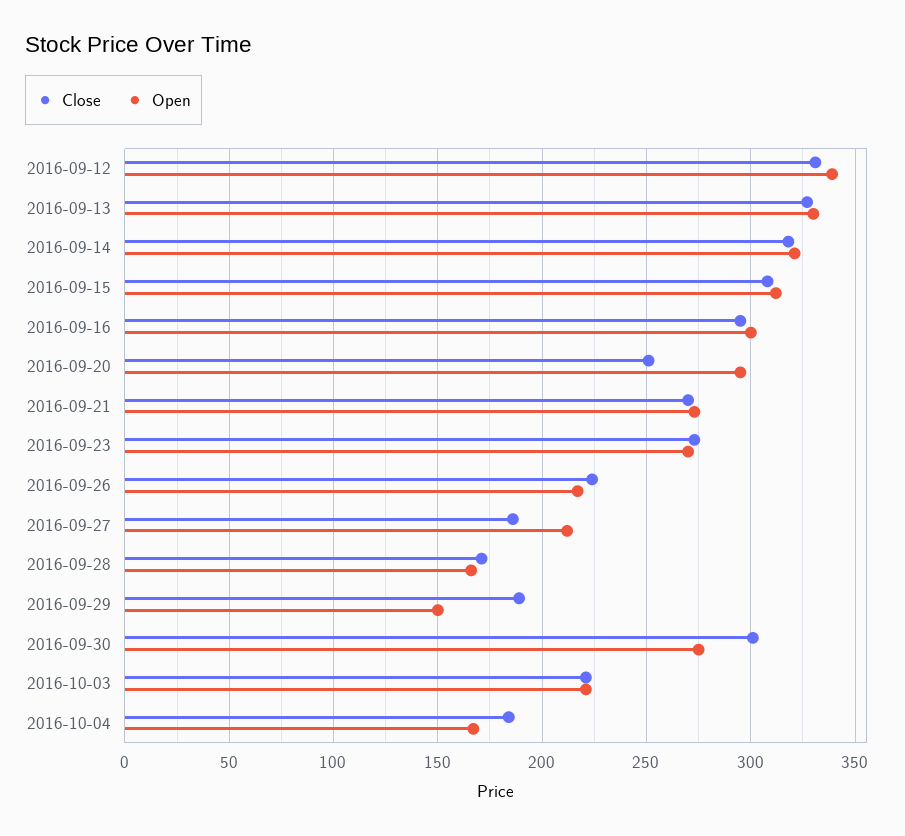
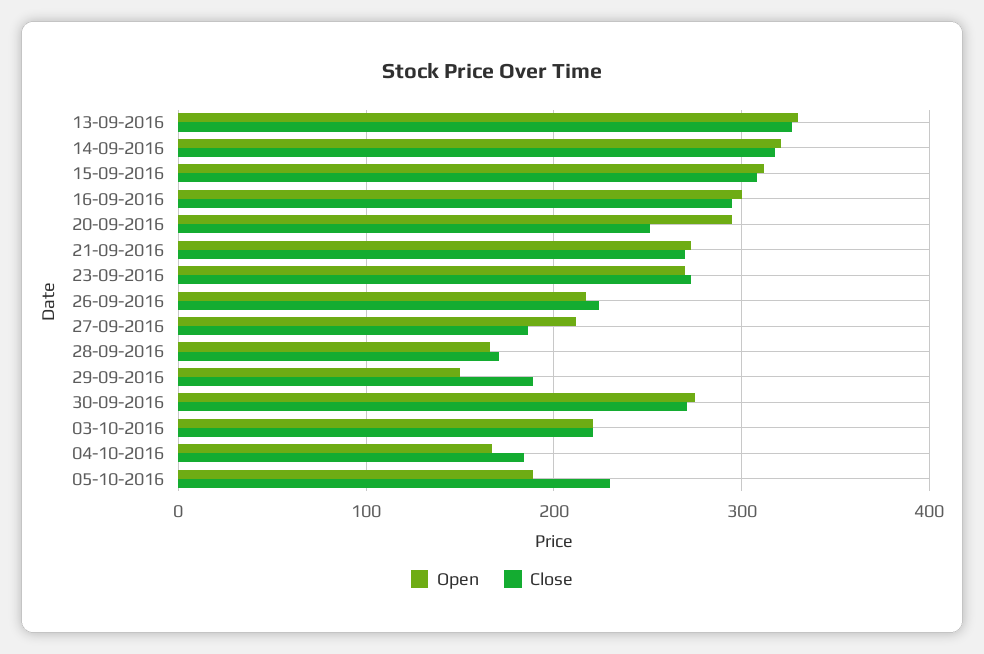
Close, 2016-09-12: 330 -> none
Open, 2016-09-12: 340 -> none
Close, 2016-09-30: 300 -> 270
Open, 05-10-2016: none -> 190
Close, 05-10-2016: none -> 230

